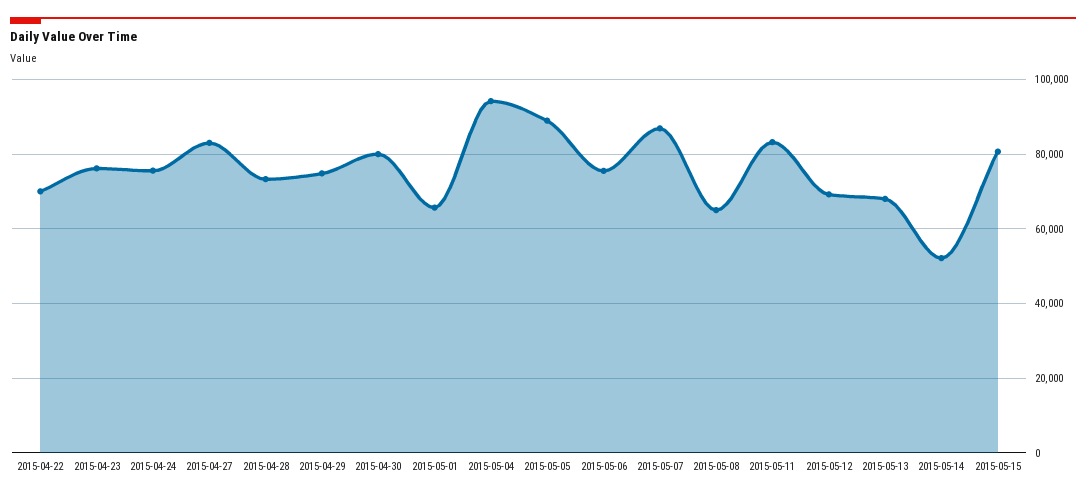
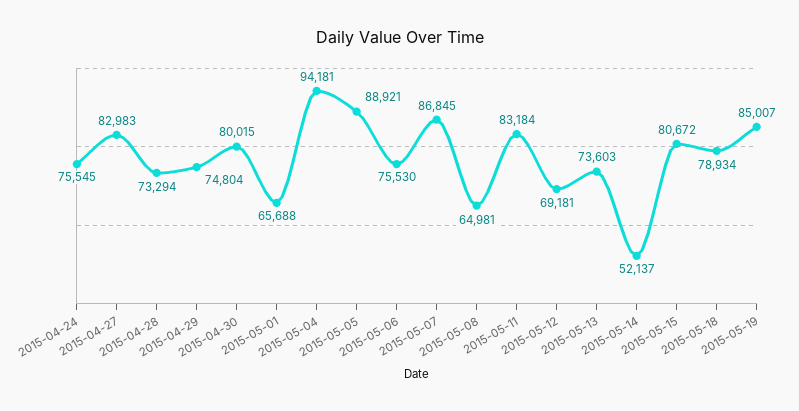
2015-04-22: 70000 -> none
2015-04-23: 76000 -> none
2015-05-13: 68000 -> 73603
2015-05-18: none -> 78934
2015-05-19: none -> 85007

